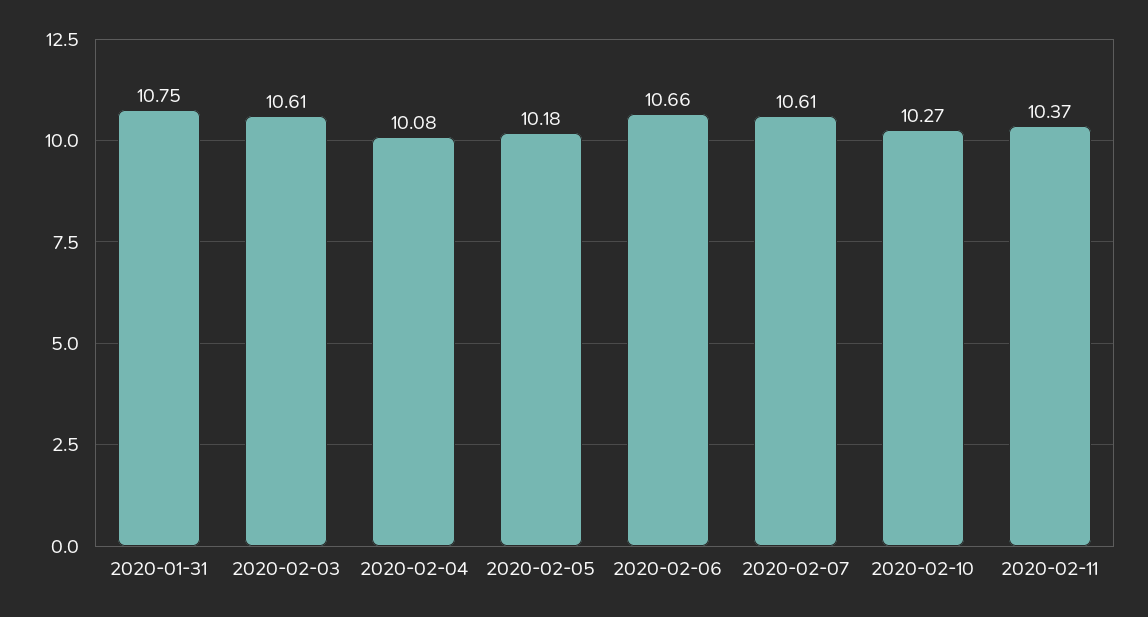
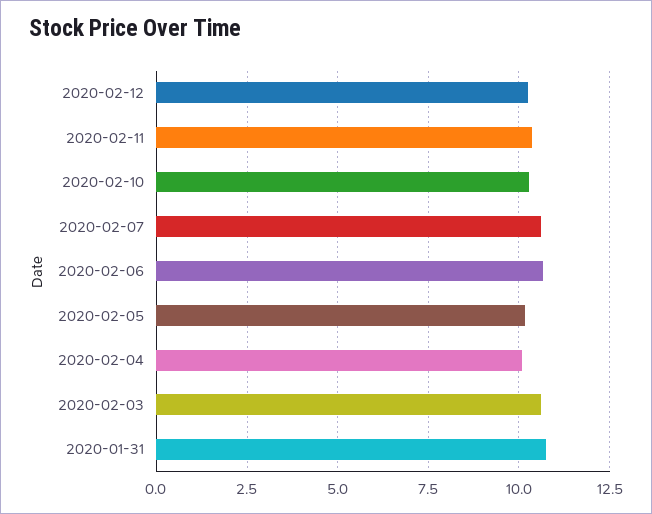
2020-02-12: none -> 10.25

